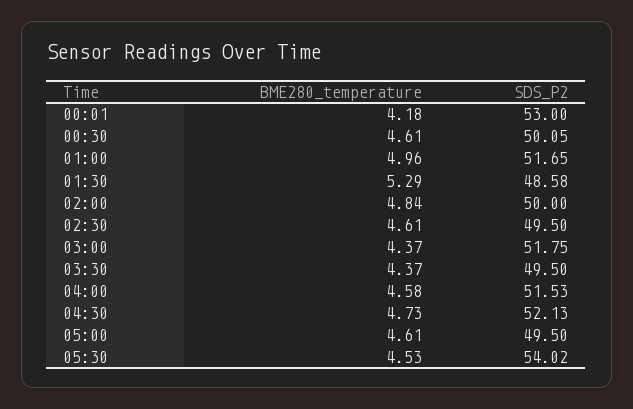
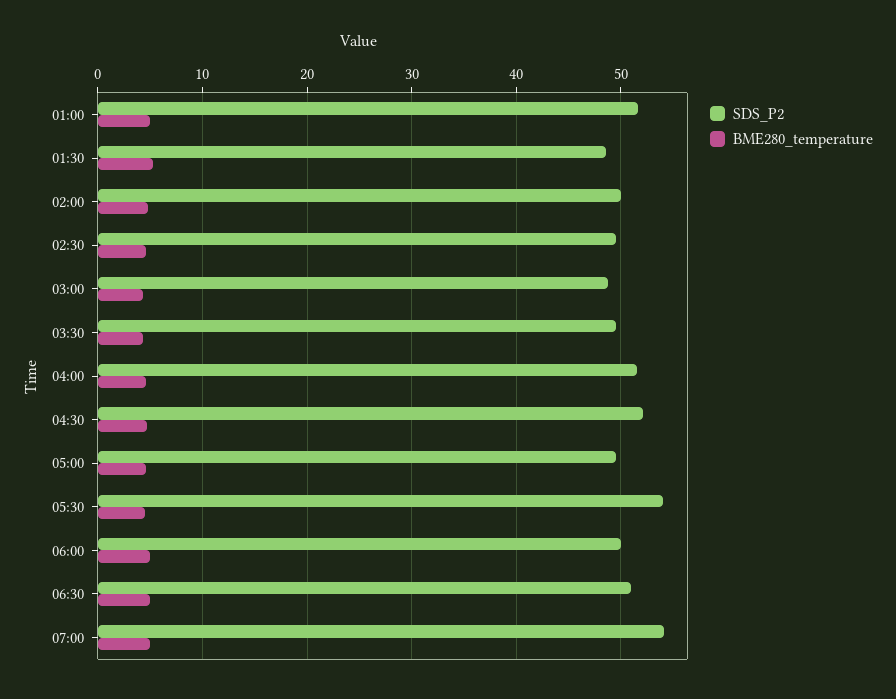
BME280_temperature, 00:01: 4.18 -> none
SDS_P2, 00:01: 53 -> none
BME280_temperature, 00:30: 4.61 -> none
SDS_P2, 00:30: 50.05 -> none
SDS_P2, 03:00: 51.75 -> 49
SDS_P2, 06:00: none -> 50
BME280_temperature, 06:00: none -> 5
SDS_P2, 06:30: none -> 51
BME280_temperature, 06:30: none -> 5
SDS_P2, 07:00: none -> 54
BME280_temperature, 07:00: none -> 5

